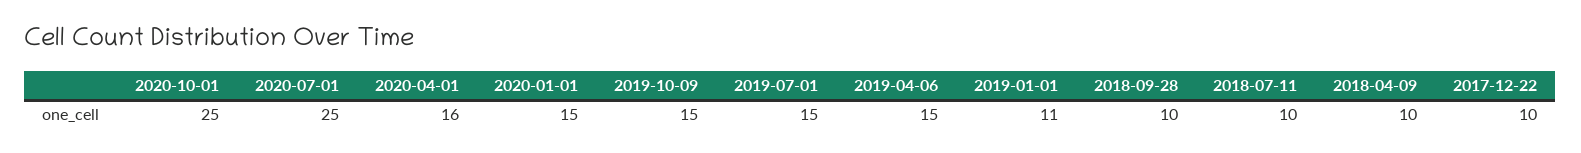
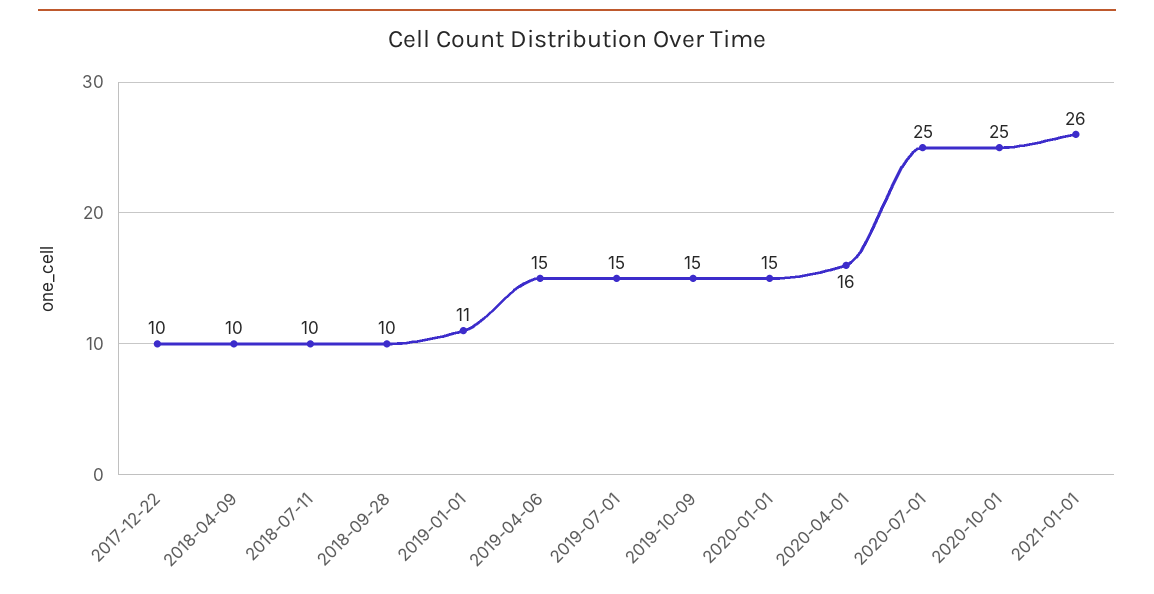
2021-01-01: none -> 26

